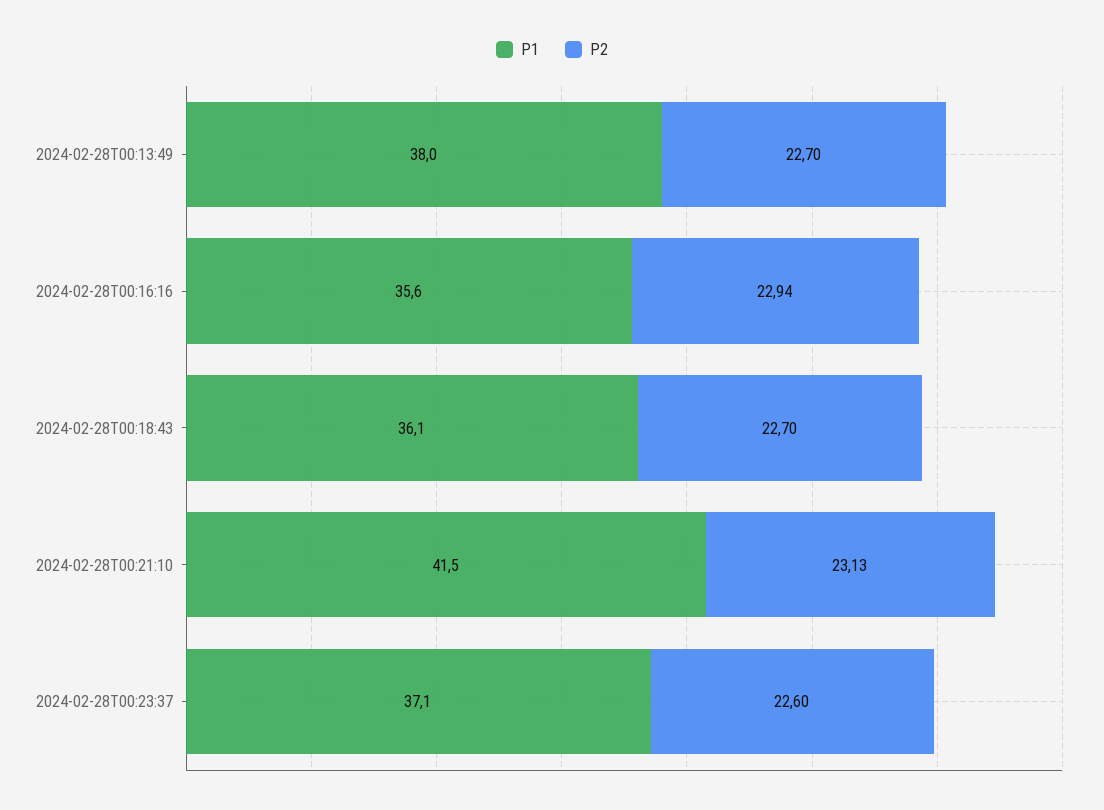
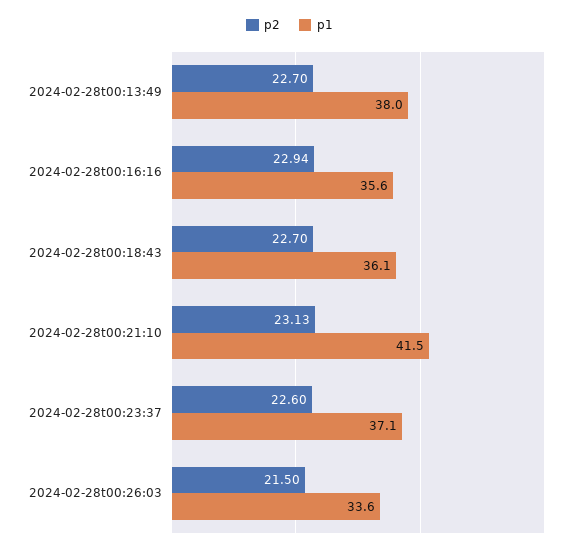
P2, 2024-02-28t00:26:03: none -> 21.5
P1, 2024-02-28t00:26:03: none -> 33.6

